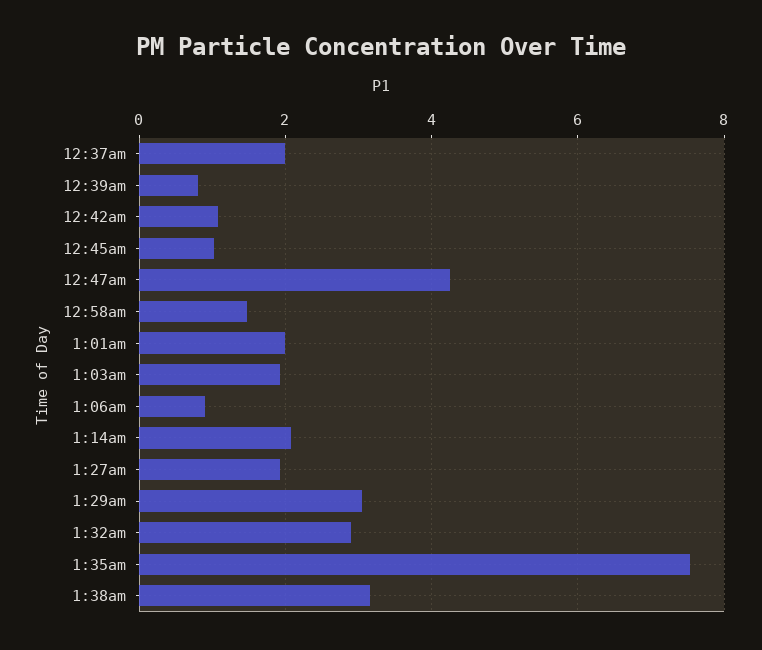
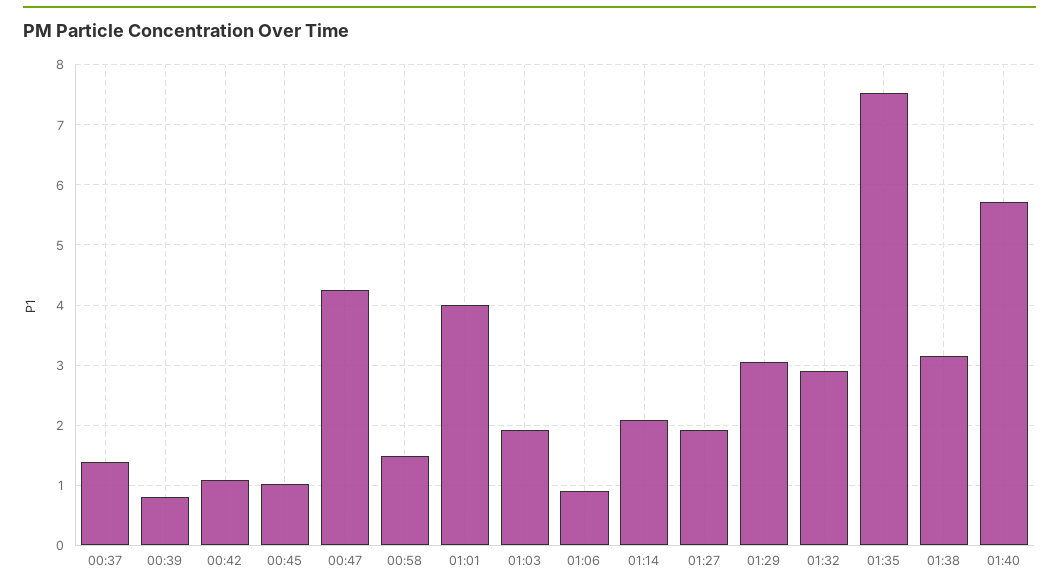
12:37am: 2 -> 1.4
1:01am: 2 -> 4
01:40: none -> 5.7

